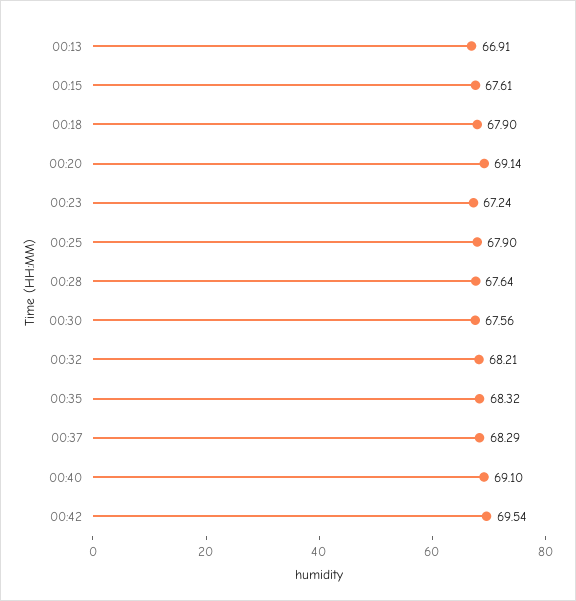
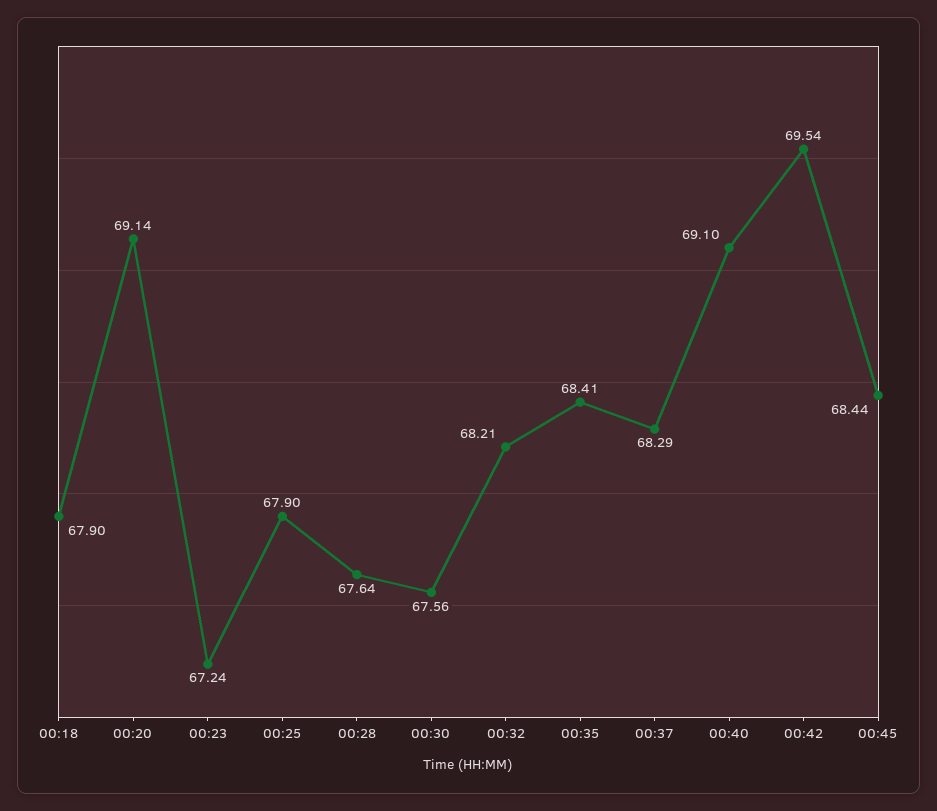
00:13: 66.91 -> none
00:15: 67.61 -> none
00:35: 68.32 -> 68.41
00:45: none -> 68.44

